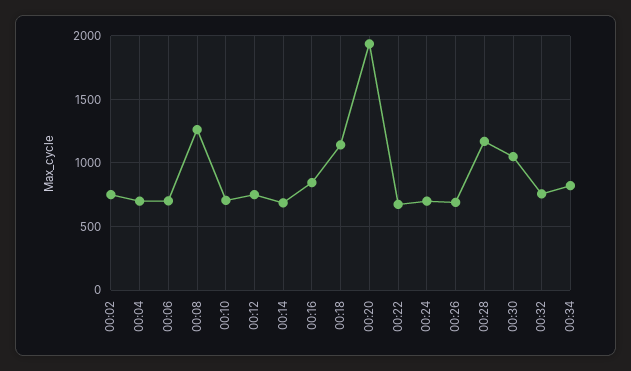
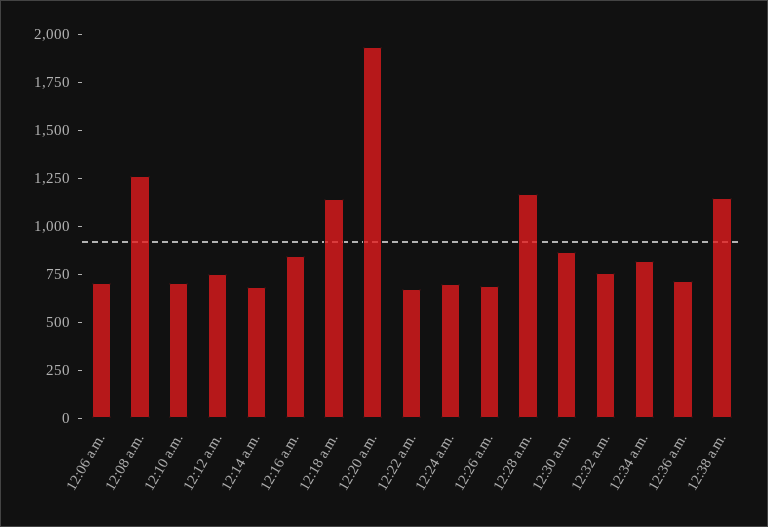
00:02: 750 -> none
00:04: 700 -> none
00:30: 1050 -> 850
12:36 a.m.: none -> 700
12:38 a.m.: none -> 1150

